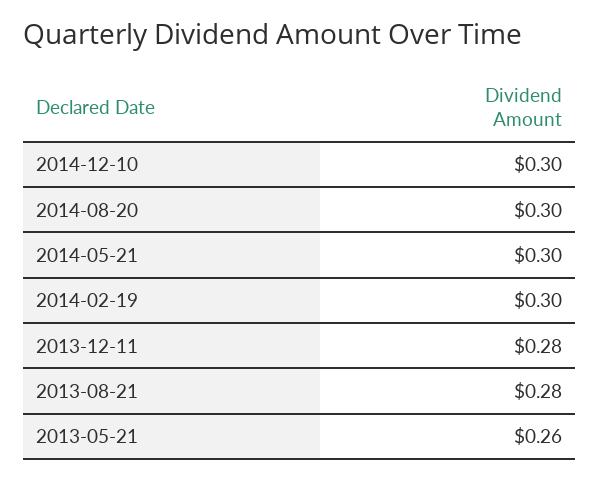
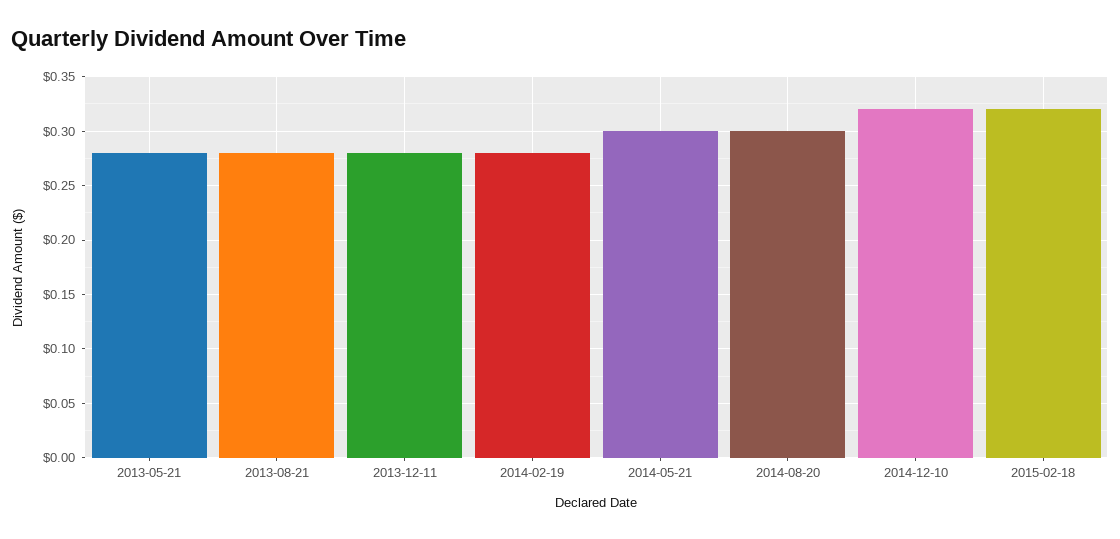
2014-12-10: 0.3 -> 0.32
2014-02-19: 0.3 -> 0.28
2013-05-21: 0.26 -> 0.28
2015-02-18: none -> 0.32

